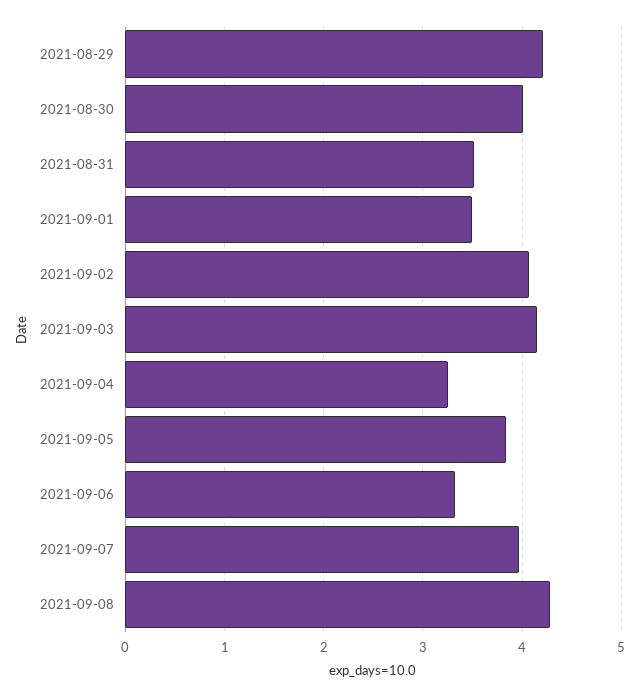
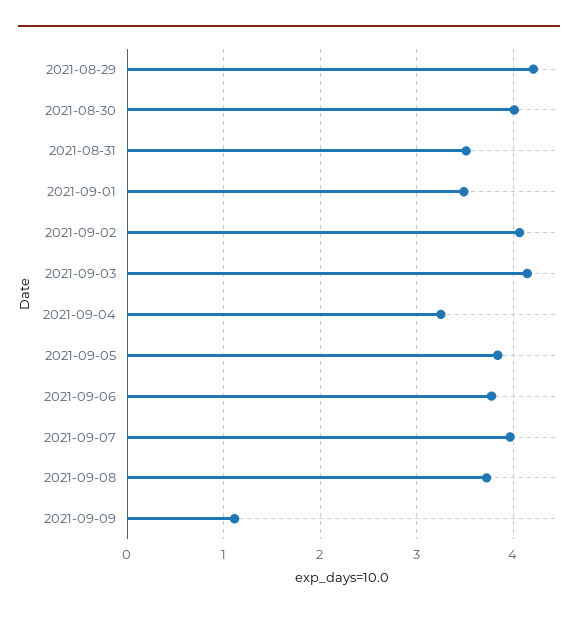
2021-09-06: 3.3 -> 3.8
2021-09-08: 4.3 -> 3.7
2021-09-09: none -> 1.1

